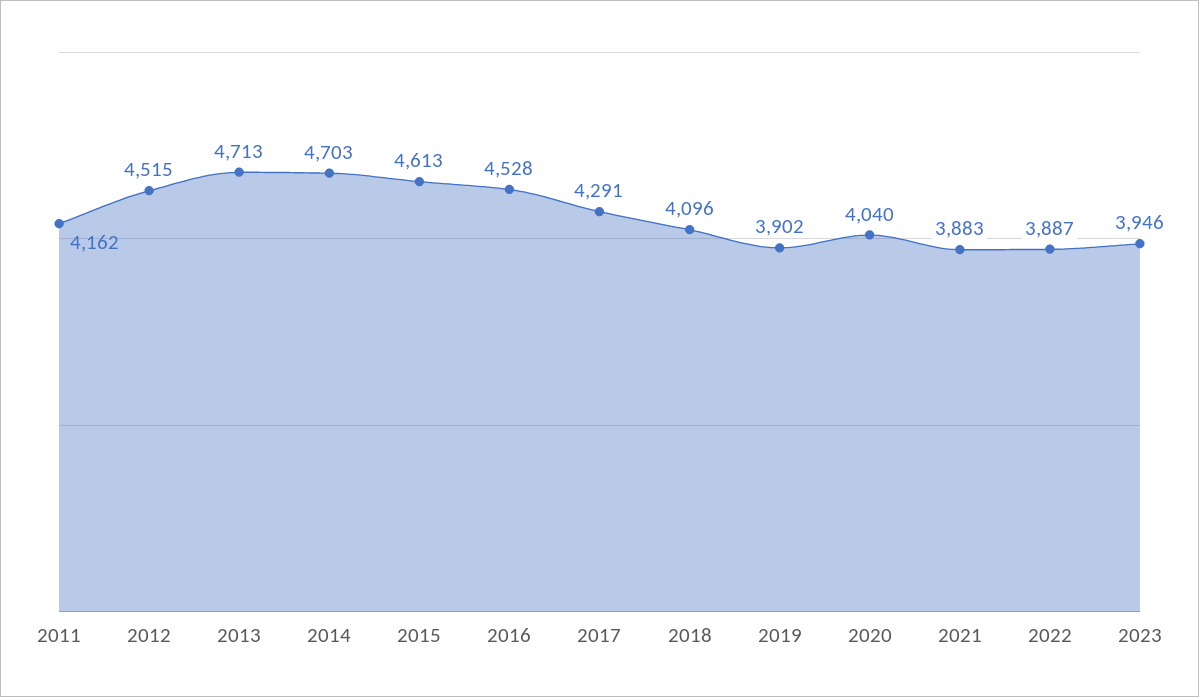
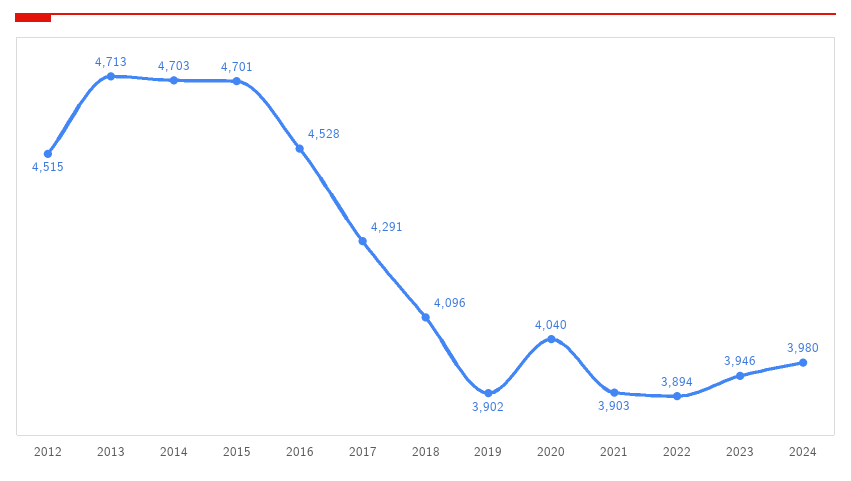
2011: 4162 -> none
2015: 4613 -> 4701
2021: 3883 -> 3903
2022: 3887 -> 3894
2024: none -> 3980

